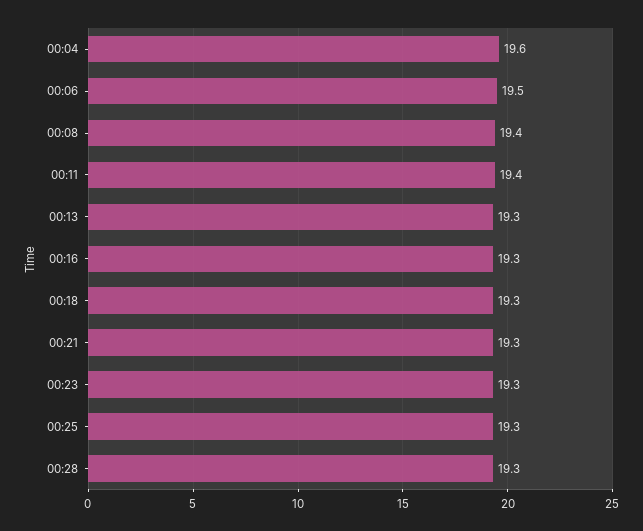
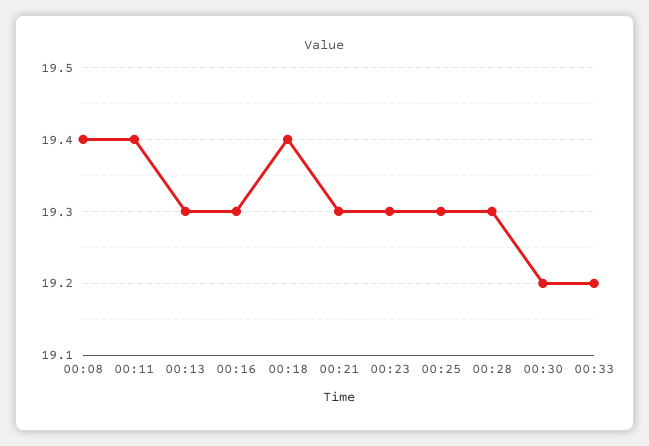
00:04: 19.6 -> none
00:06: 19.5 -> none
00:18: 19.3 -> 19.4
00:30: none -> 19.2
00:33: none -> 19.2

